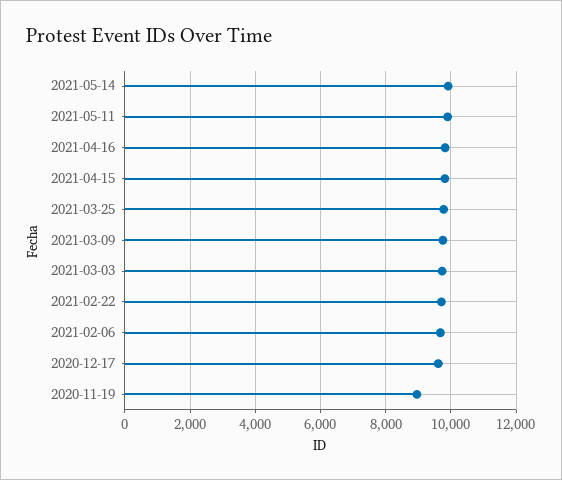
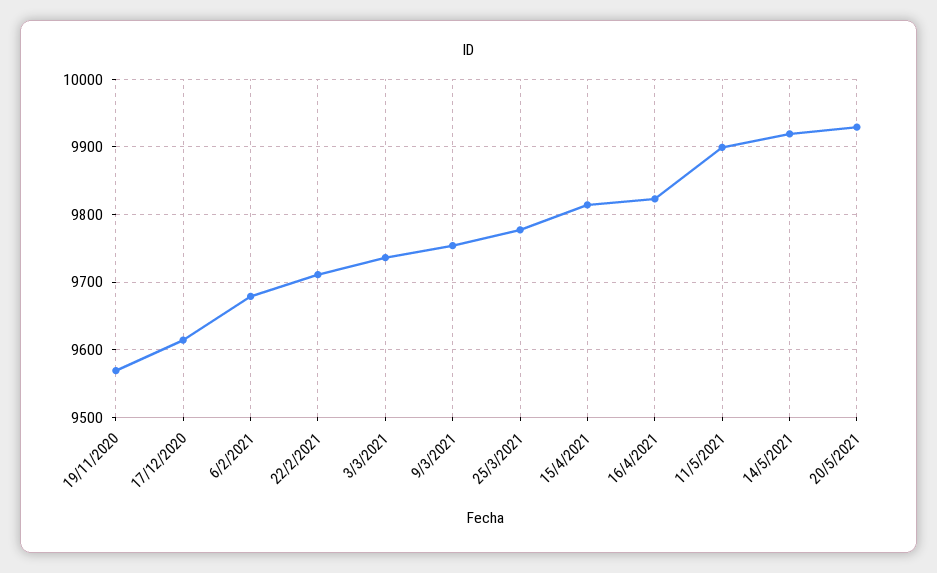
2020-11-19: 9000 -> 9570
20/5/2021: none -> 9930

